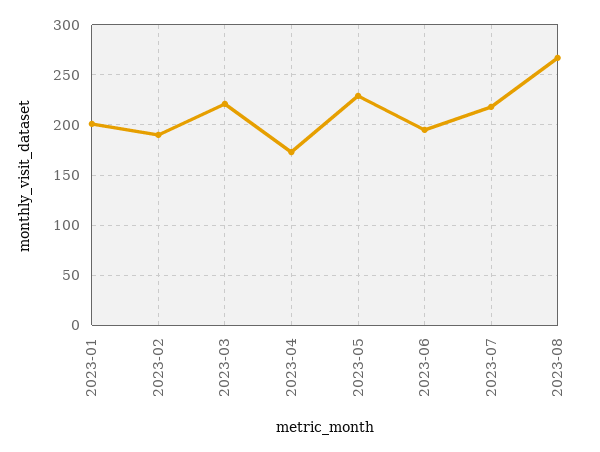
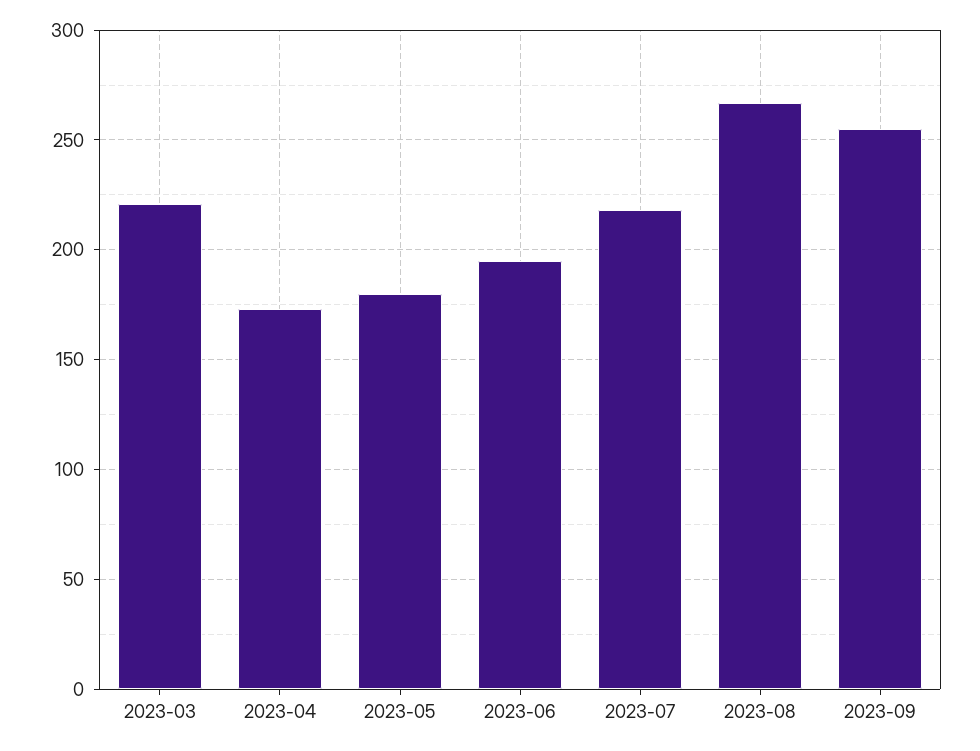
2023-01: 200 -> none
2023-02: 190 -> none
2023-05: 230 -> 180
2023-09: none -> 255

